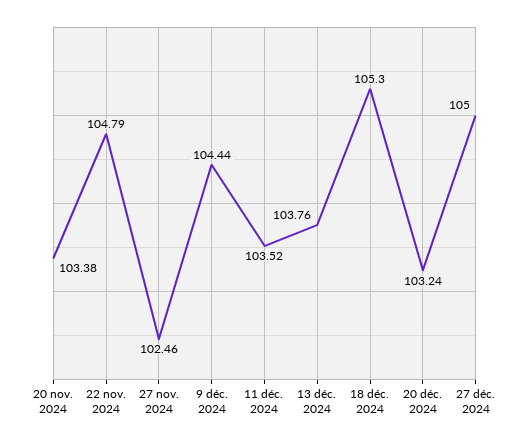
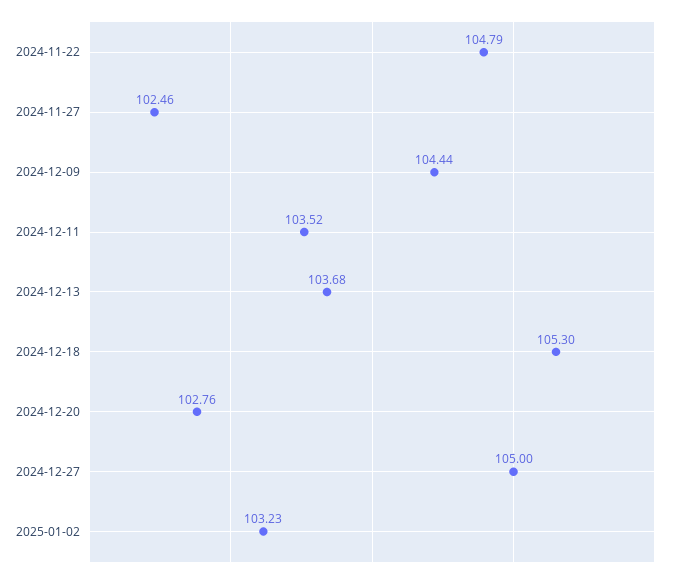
20 nov. 2024: 103.38 -> none
13 déc. 2024: 103.76 -> 103.68
20 déc. 2024: 103.24 -> 102.76
2025-01-02: none -> 103.23

